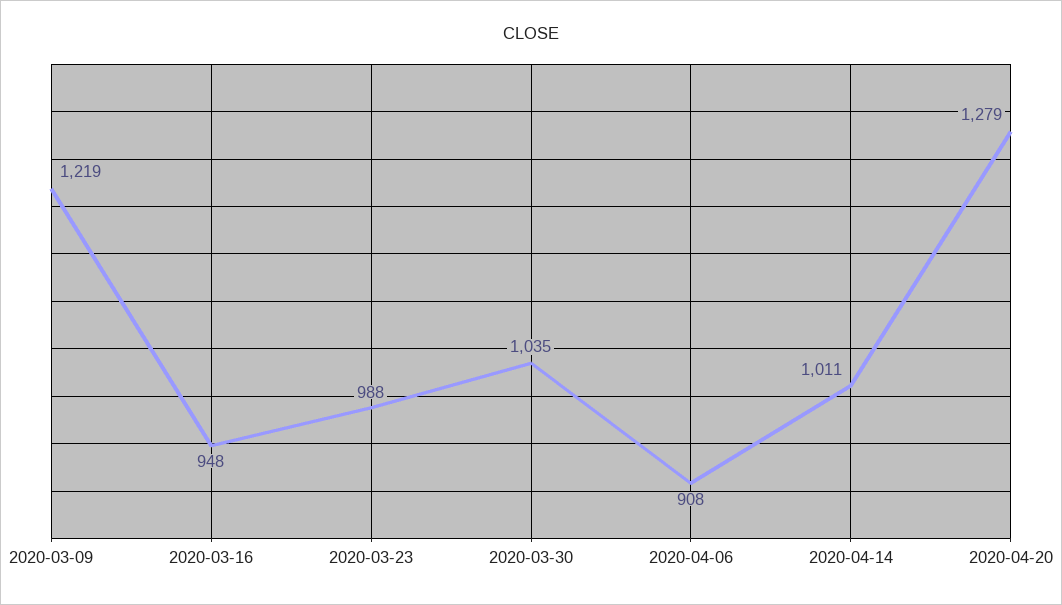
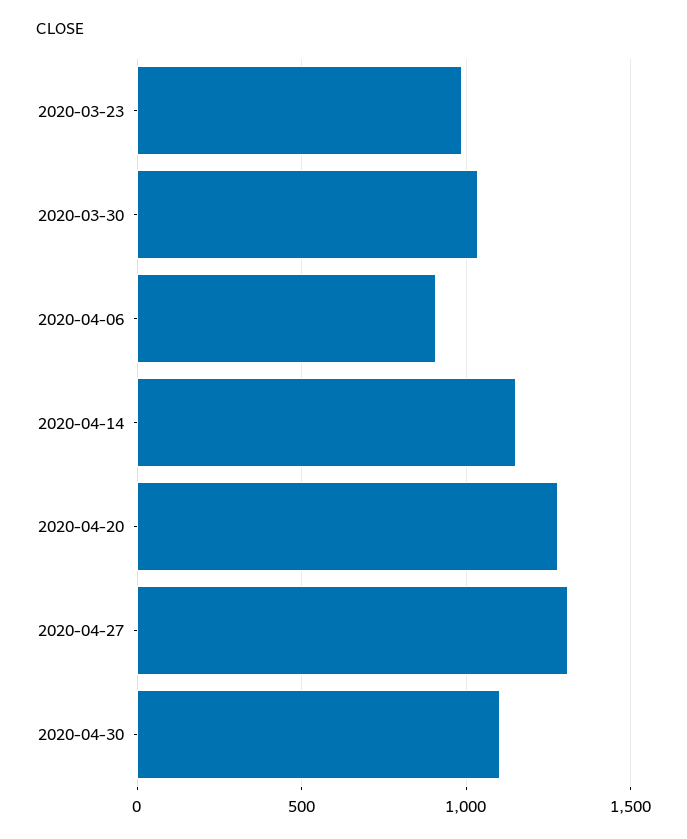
2020-03-09: 1219 -> none
2020-03-16: 948 -> none
2020-04-14: 1011 -> 1150
2020-04-27: none -> 1300
2020-04-30: none -> 1100

